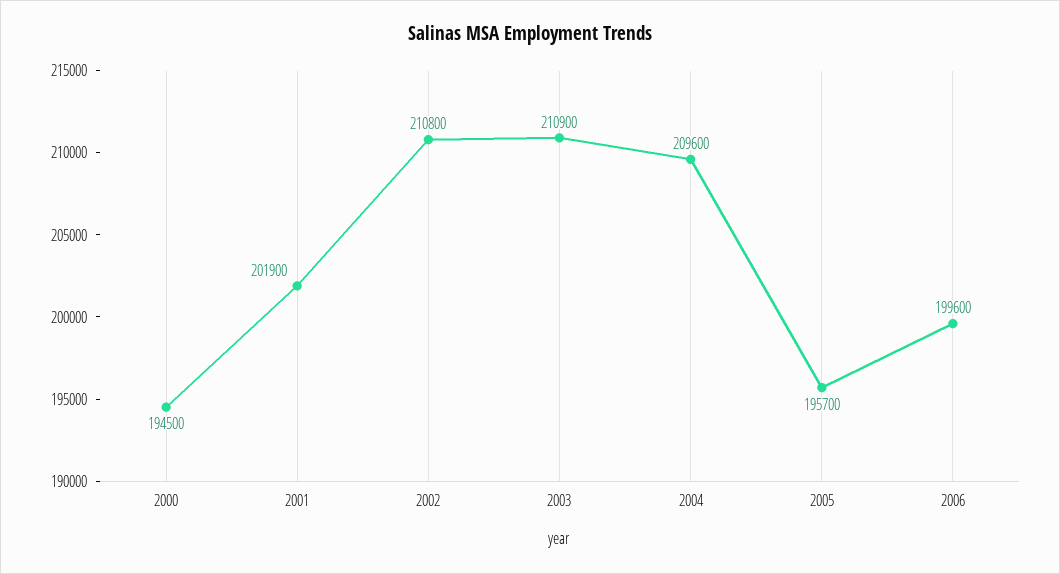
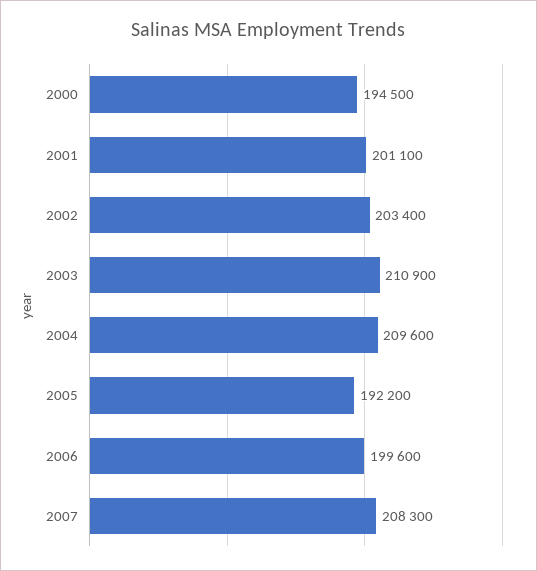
2001: 201900 -> 201100
2002: 210800 -> 203400
2005: 195700 -> 192200
2007: none -> 208300

